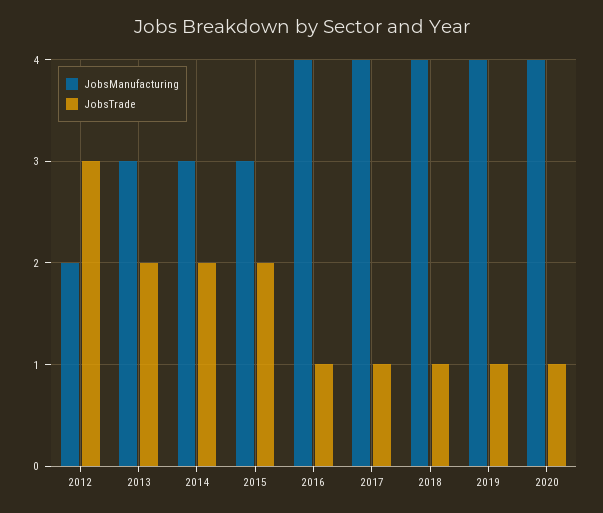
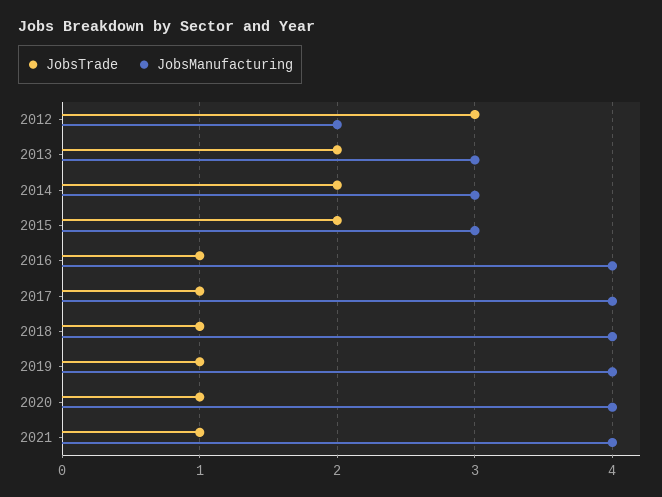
JobsTrade, 2021: none -> 1
JobsManufacturing, 2021: none -> 4

